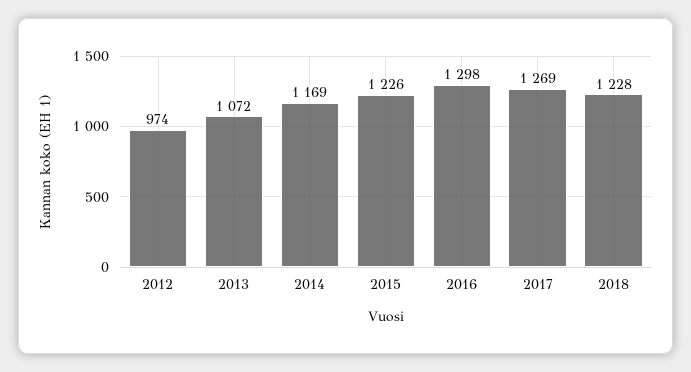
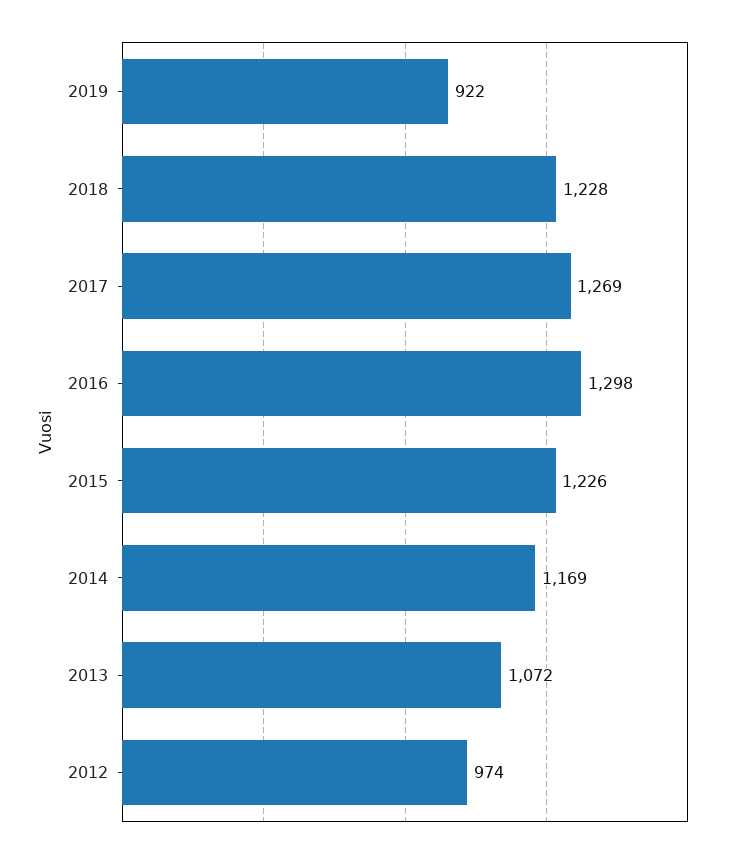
2019: none -> 922

